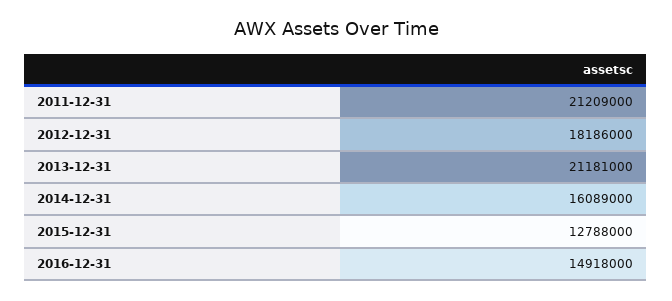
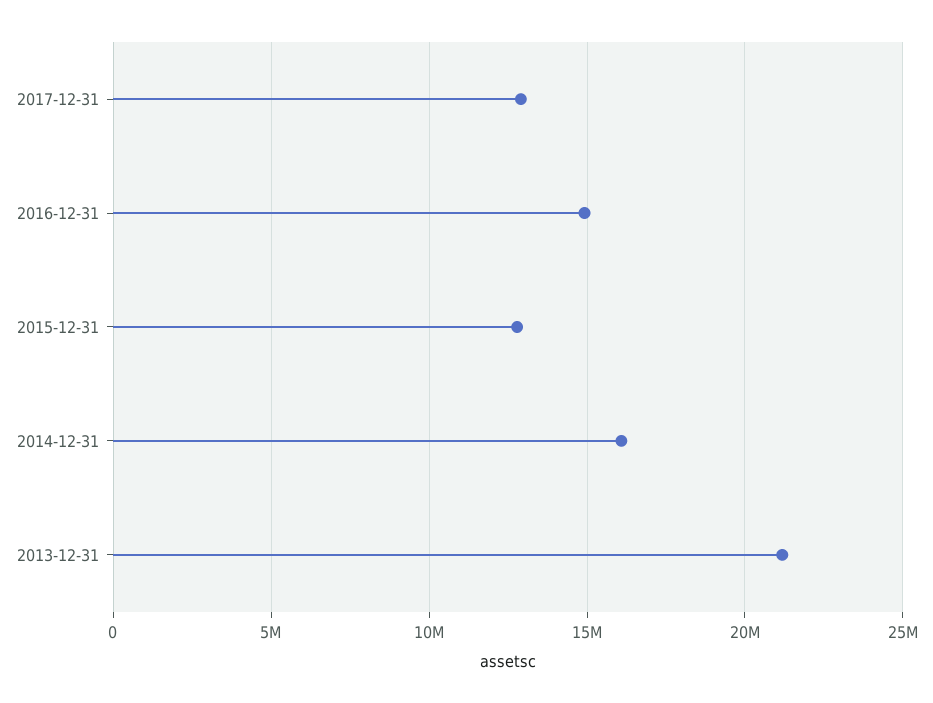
2011-12-31: 21209000 -> none
2012-12-31: 18186000 -> none
2017-12-31: none -> 13000000

